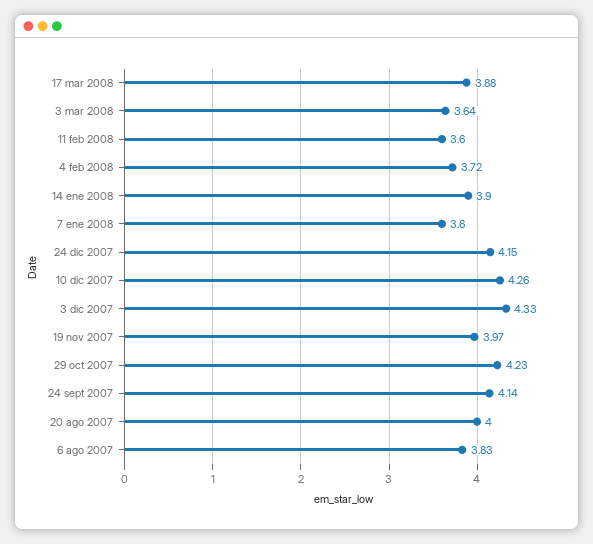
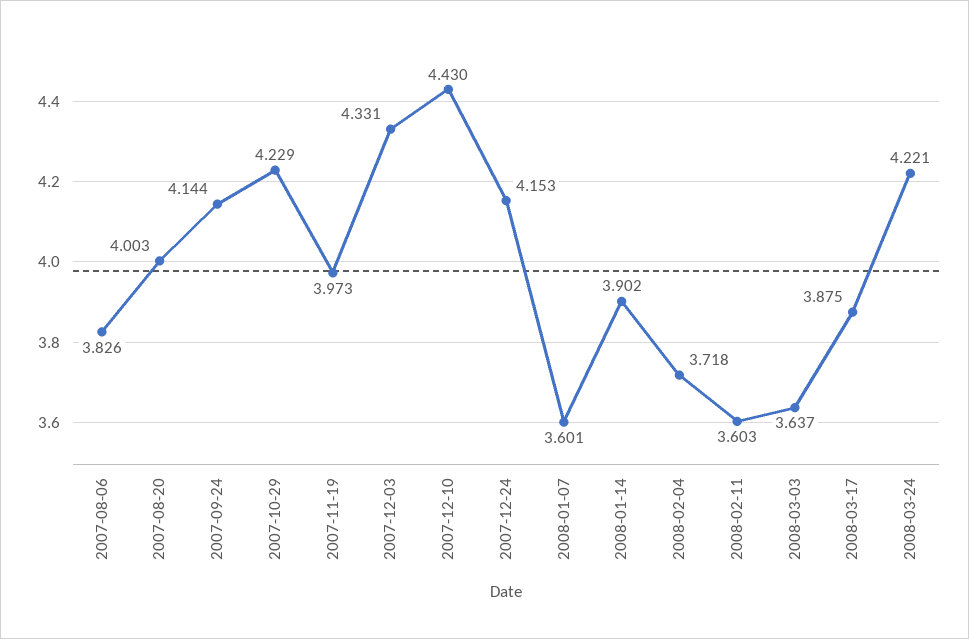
10 dic 2007: 4.26 -> 4.43
2008-03-24: none -> 4.221

